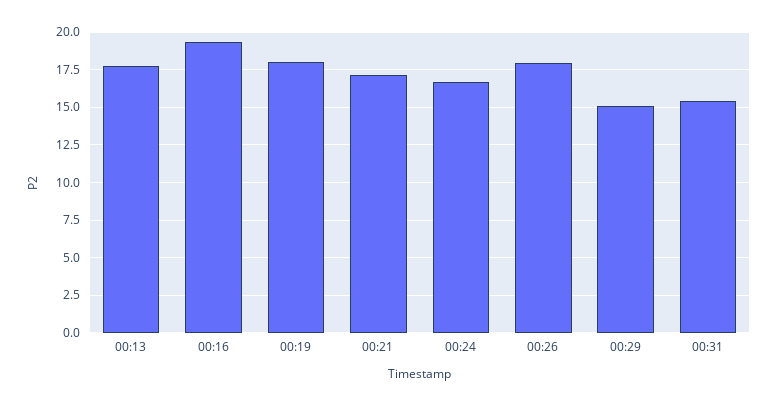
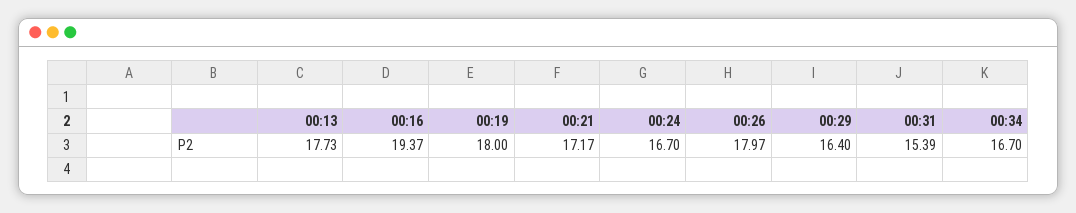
00:29: 15 -> 16.4
00:34: none -> 16.7

